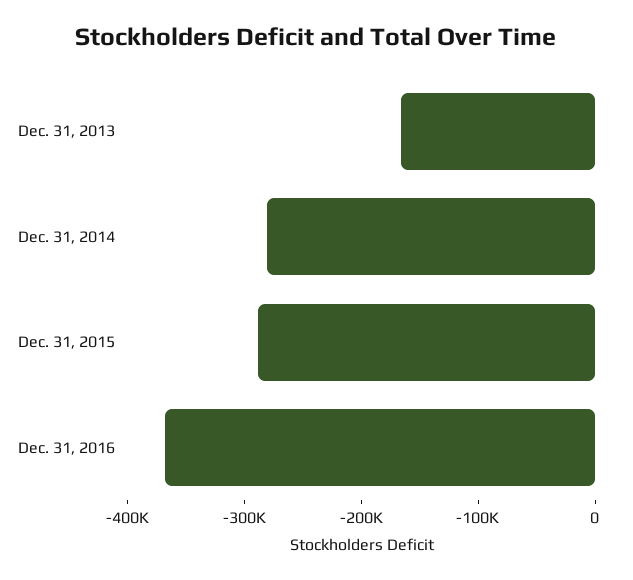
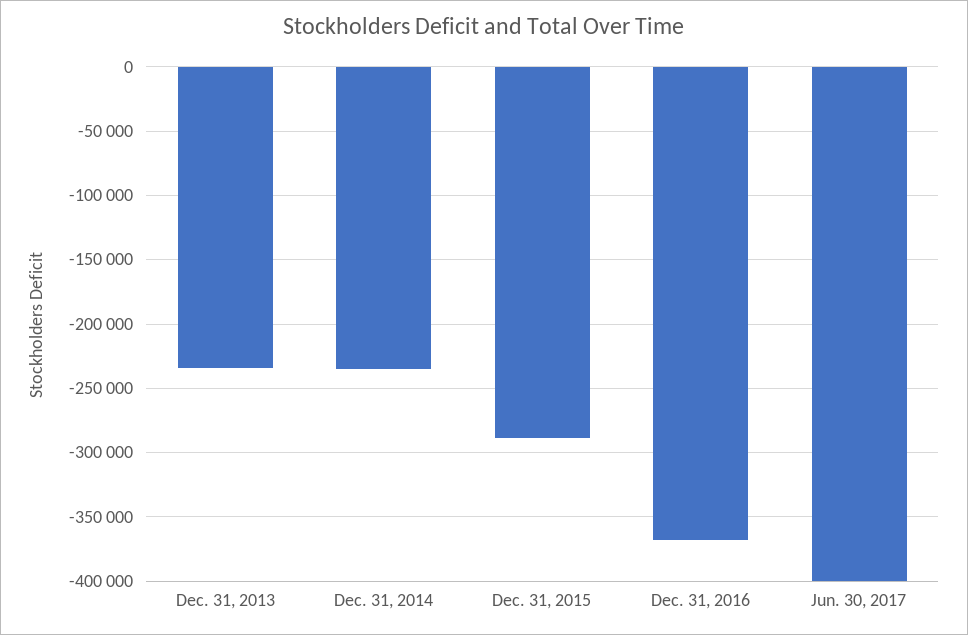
Dec. 31, 2013: -160000 -> -235000
Dec. 31, 2014: -280000 -> -235000
Jun. 30, 2017: none -> -400000

